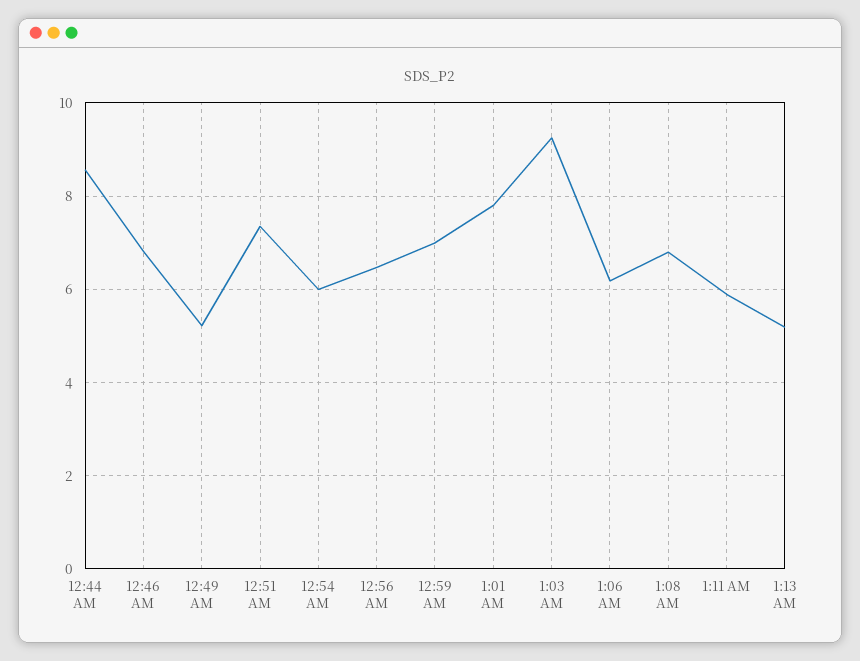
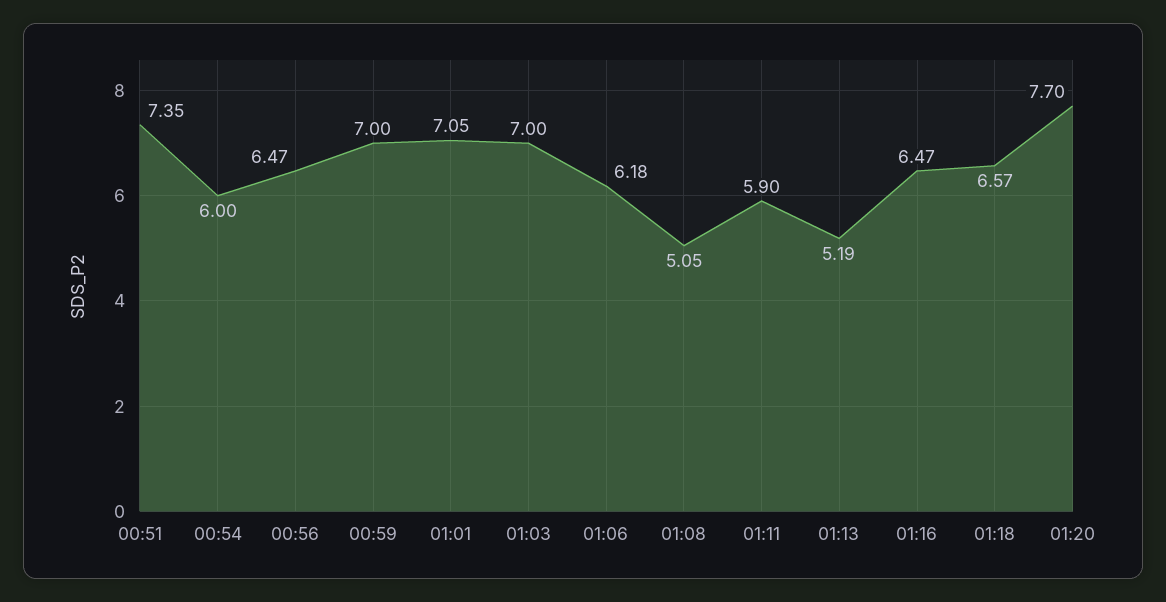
12:44 AM: 8.6 -> none
12:46 AM: 6.8 -> none
12:49 AM: 5.2 -> none
1:01 AM: 7.8 -> 7.05
1:03 AM: 9.2 -> 7
1:08 AM: 6.8 -> 5.05
01:16: none -> 6.47
01:18: none -> 6.57
01:20: none -> 7.7

